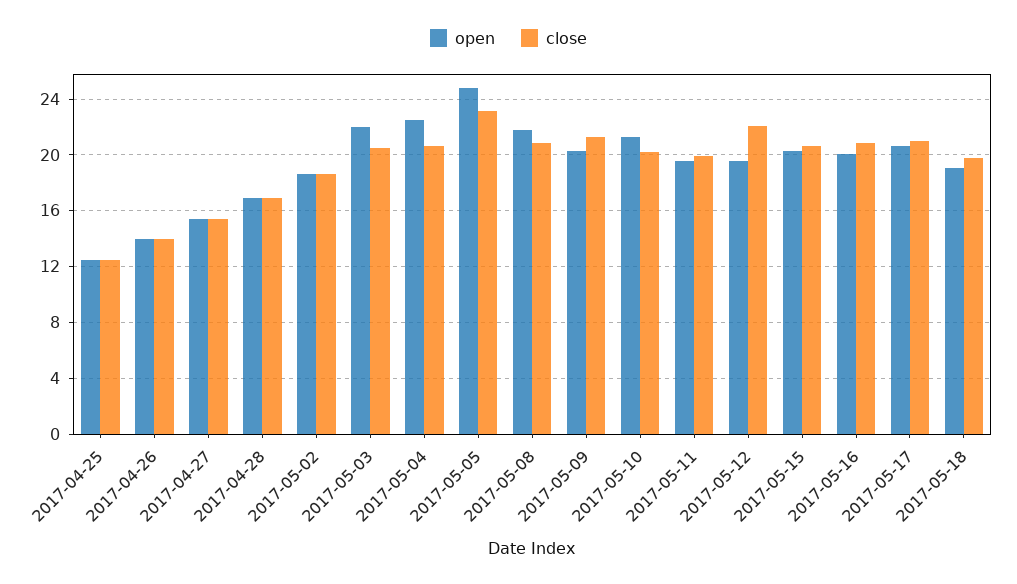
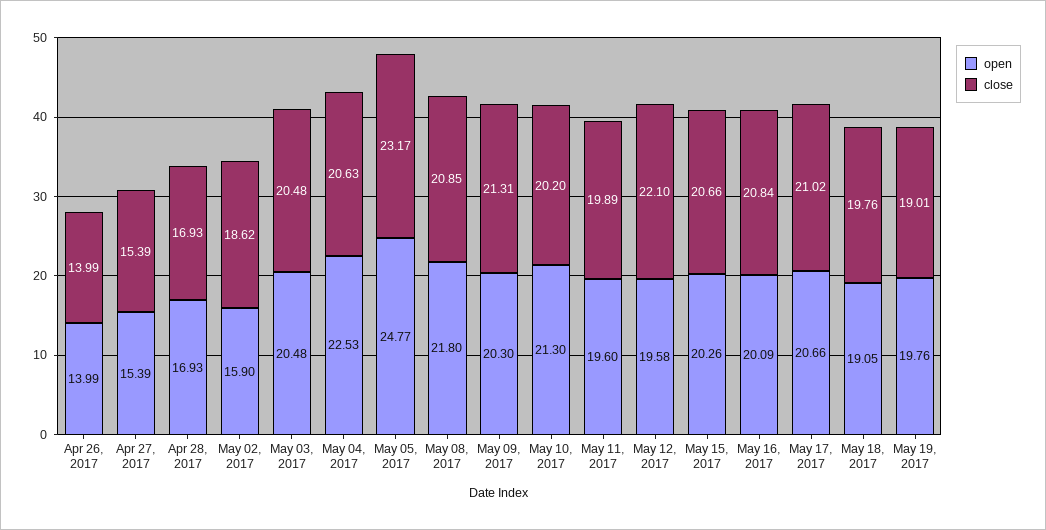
open, 2017-04-25: 12.5 -> none
close, 2017-04-25: 12.5 -> none
open, 2017-05-02: 18.5 -> 15.9
open, 2017-05-03: 22 -> 20.48
open, May 19, 2017: none -> 19.76
close, May 19, 2017: none -> 19.01

